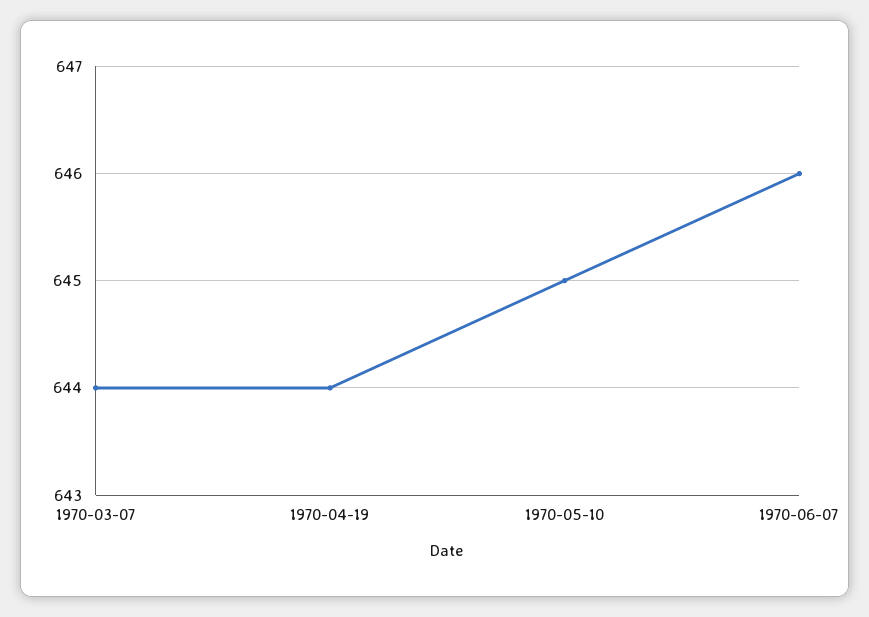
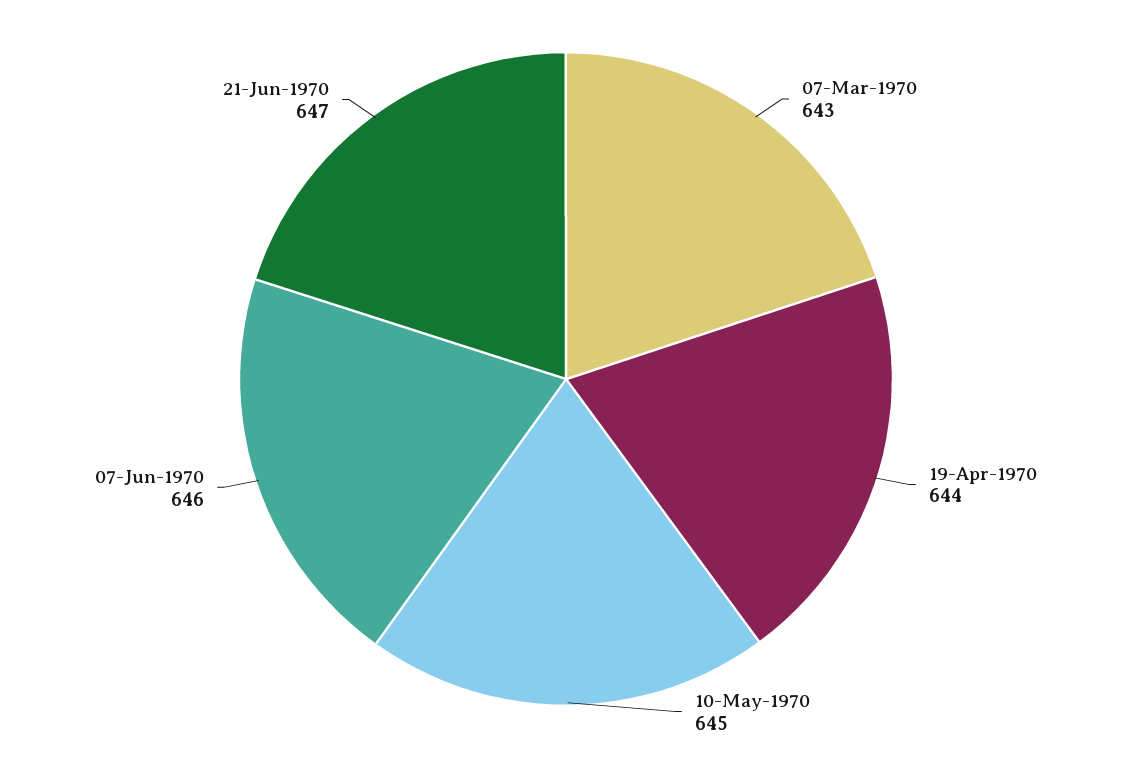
1970-03-07: 644 -> 643
21-Jun-1970: none -> 647

